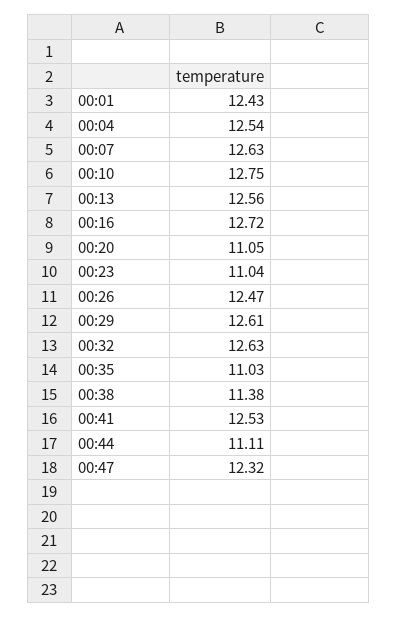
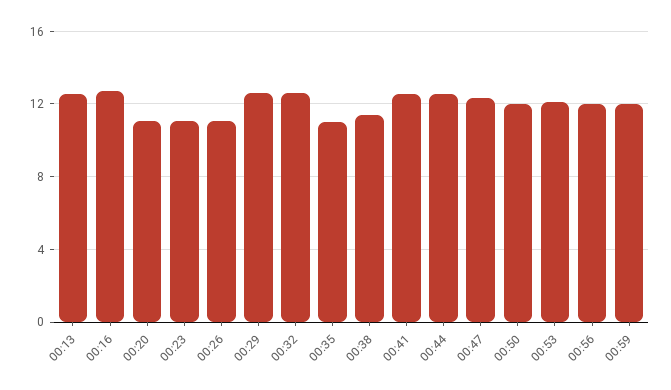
00:01: 12.43 -> none
00:04: 12.54 -> none
00:07: 12.63 -> none
00:10: 12.75 -> none
00:26: 12.47 -> 11
00:44: 11.11 -> 12.5
00:50: none -> 12
00:53: none -> 12
00:56: none -> 12
00:59: none -> 12

